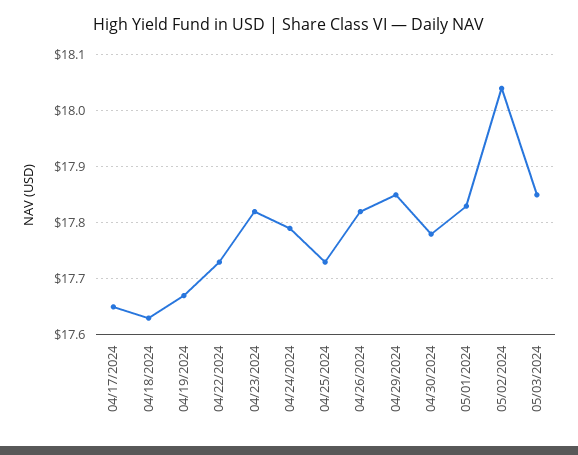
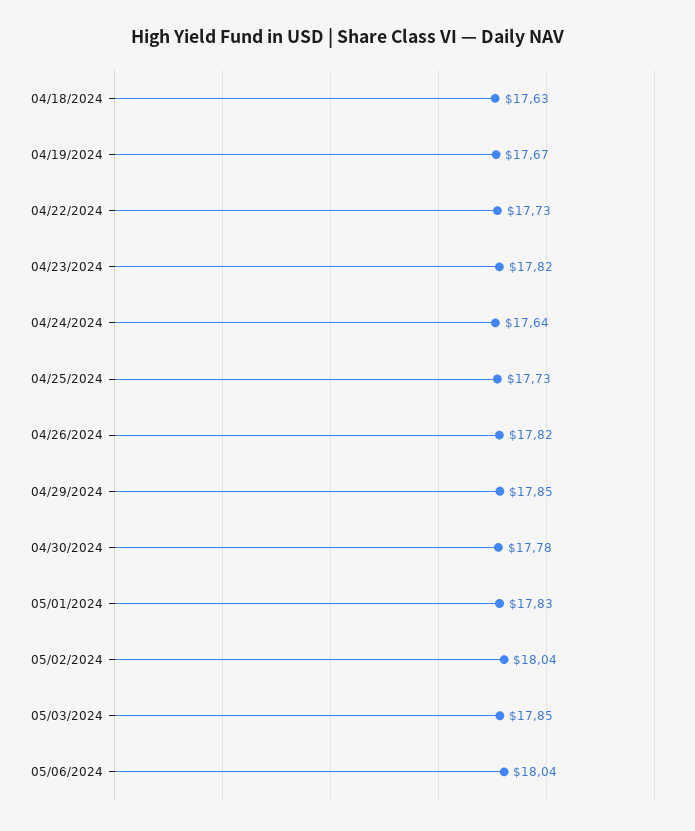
04/17/2024: 17.65 -> none
04/24/2024: 17.8 -> 17.64
05/06/2024: none -> 18.04

